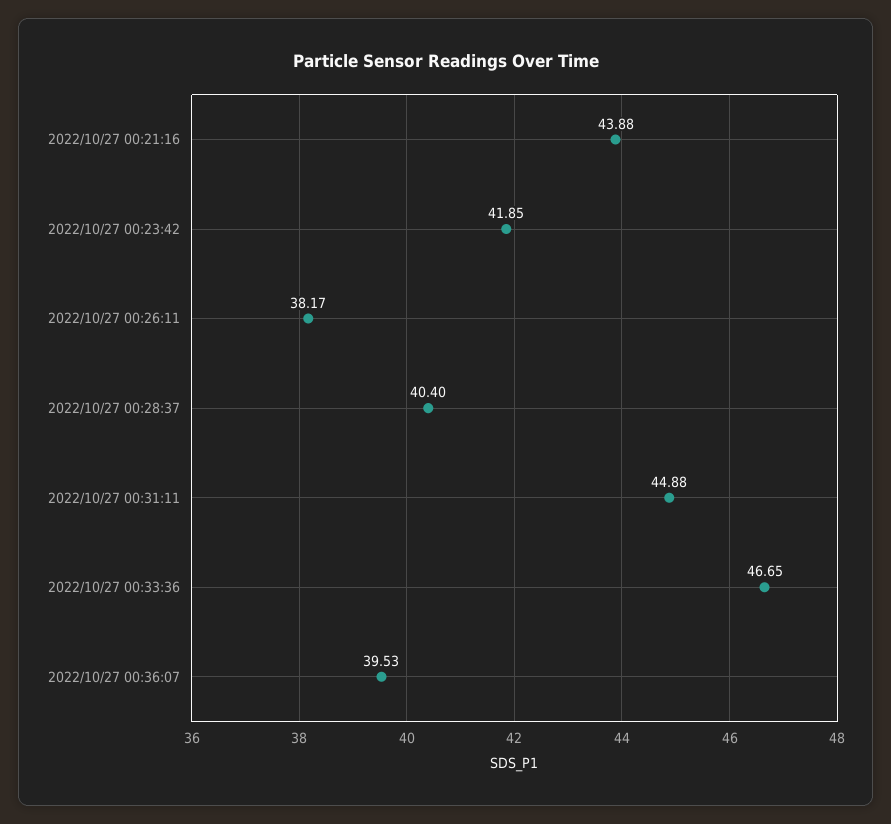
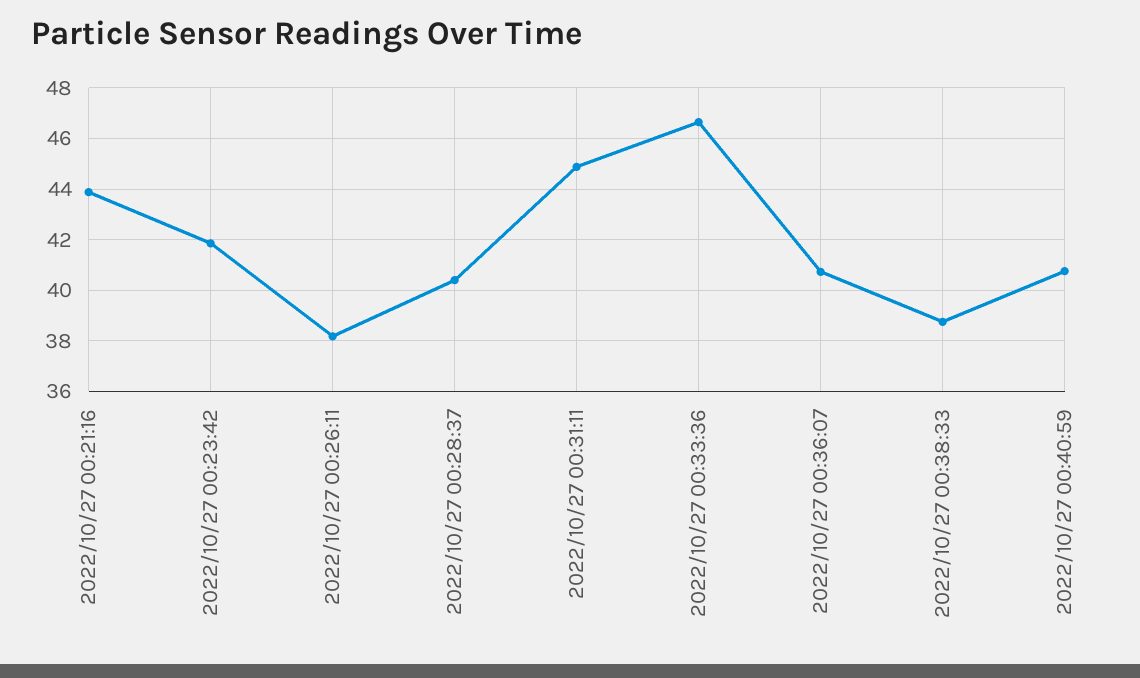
2022/10/27 00:36:07: 39.53 -> 40.75
2022/10/27 00:38:33: none -> 38.75
2022/10/27 00:40:59: none -> 40.75

